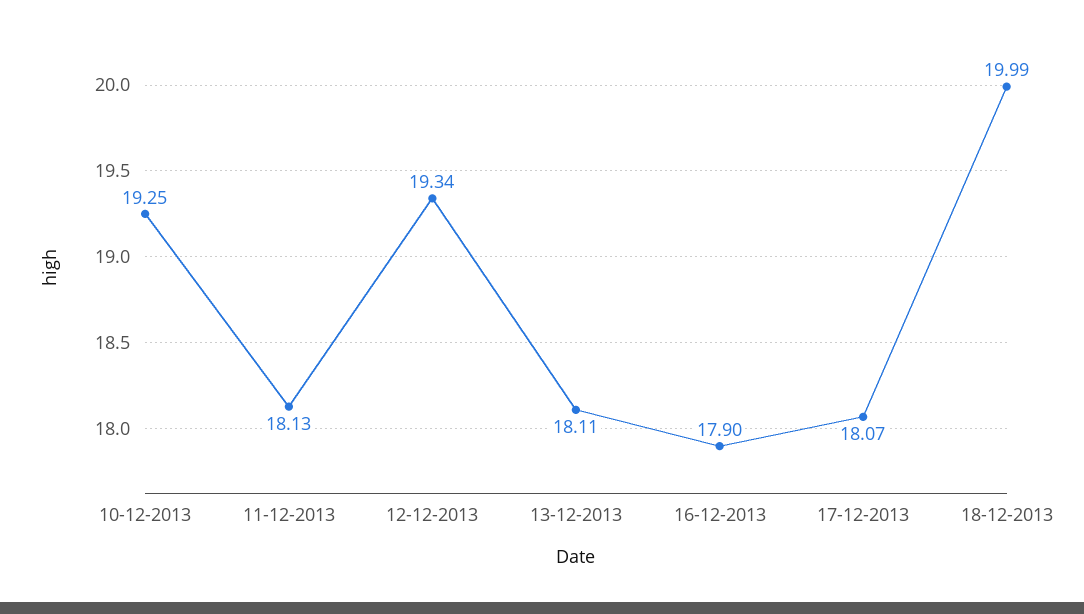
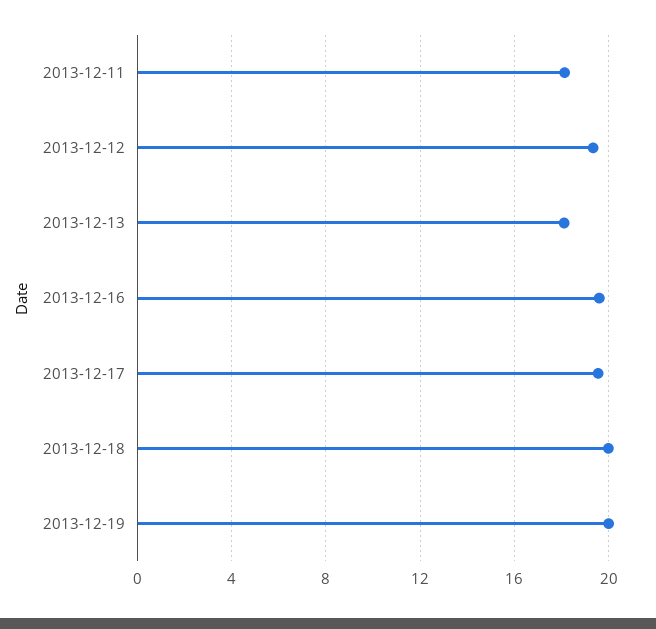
10-12-2013: 19.25 -> none
16-12-2013: 17.9 -> 19.5
17-12-2013: 18.07 -> 19.5
2013-12-19: none -> 20

